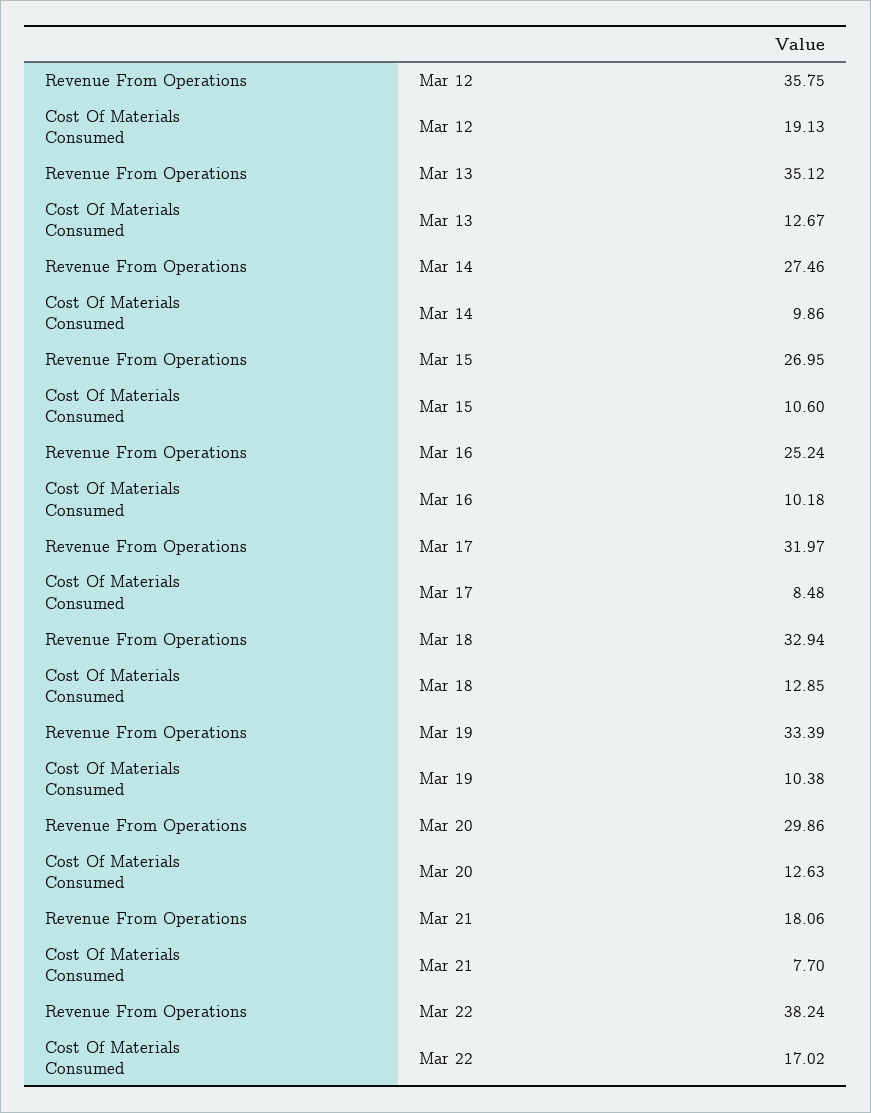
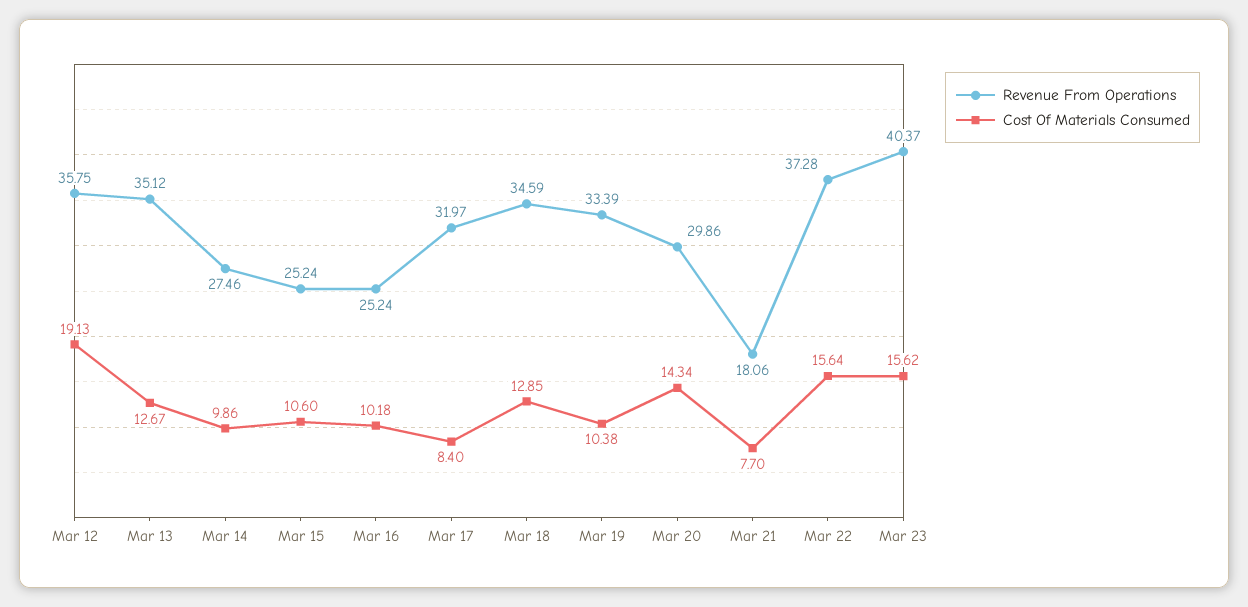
Revenue From Operations, Mar 15: 26.95 -> 25.24
Cost Of Materials Consumed, Mar 17: 8.48 -> 8.4
Revenue From Operations, Mar 18: 32.94 -> 34.59
Cost Of Materials Consumed, Mar 20: 12.63 -> 14.34
Revenue From Operations, Mar 22: 38.24 -> 37.28
Cost Of Materials Consumed, Mar 22: 17.02 -> 15.64
Revenue From Operations, Mar 23: none -> 40.37
Cost Of Materials Consumed, Mar 23: none -> 15.62

